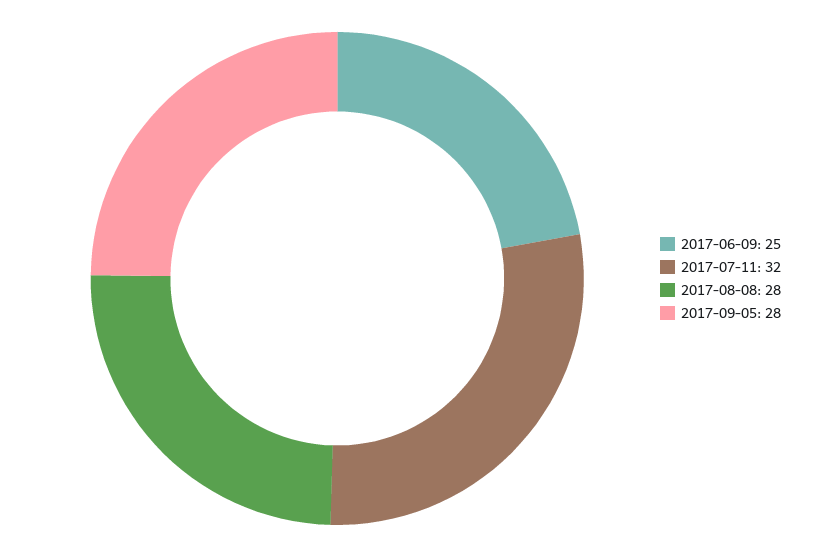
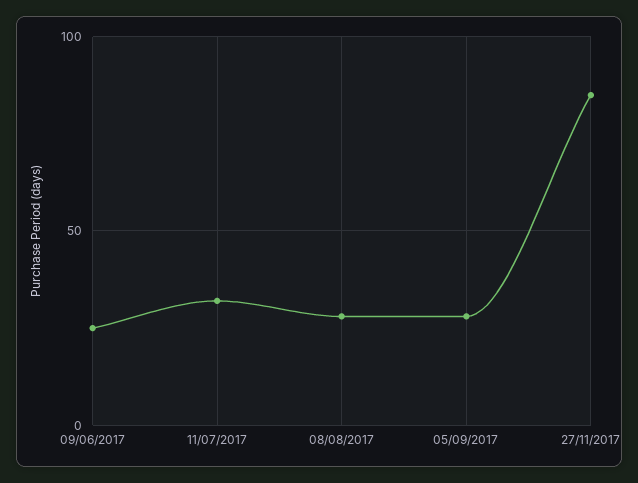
27/11/2017: none -> 85

